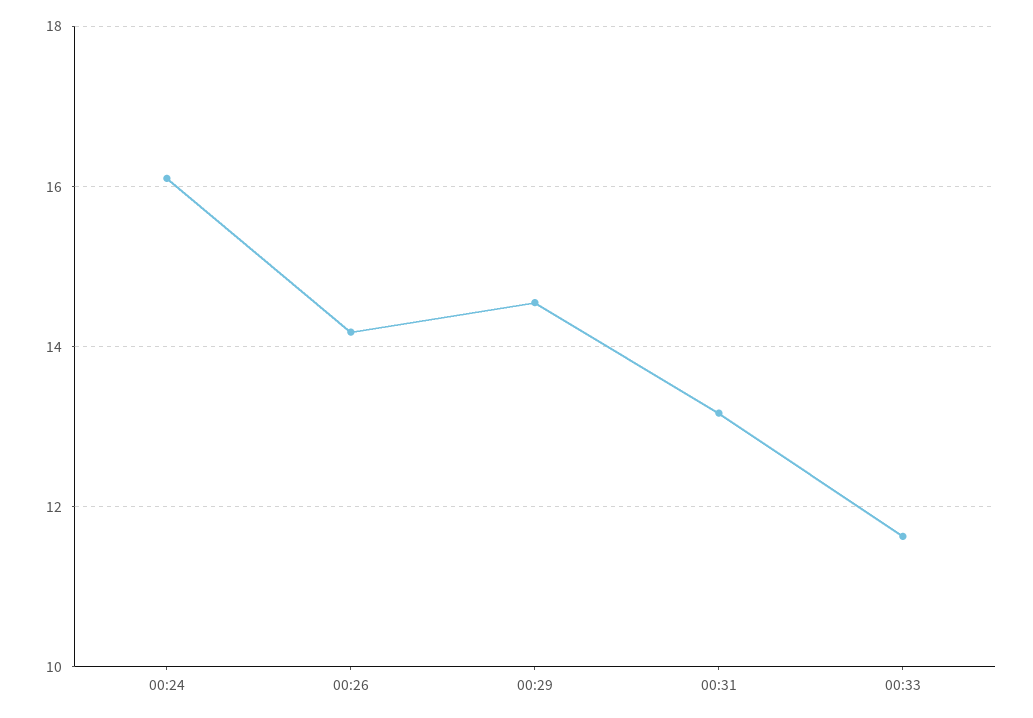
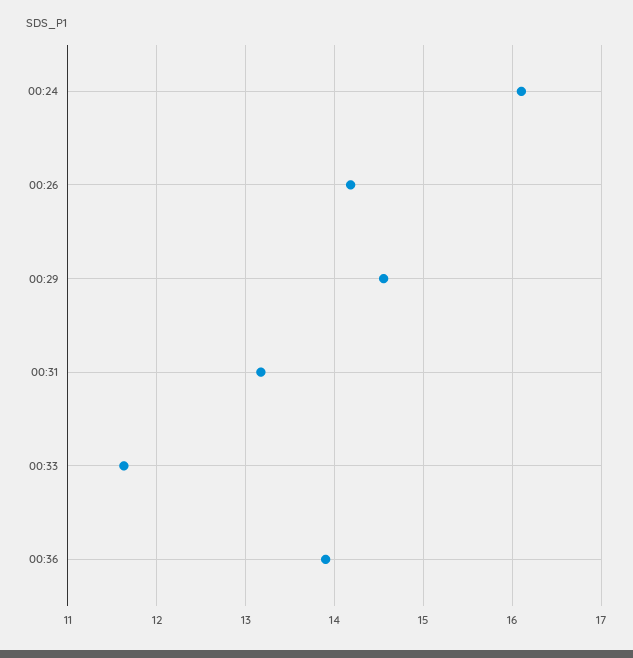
00:36: none -> 13.9

